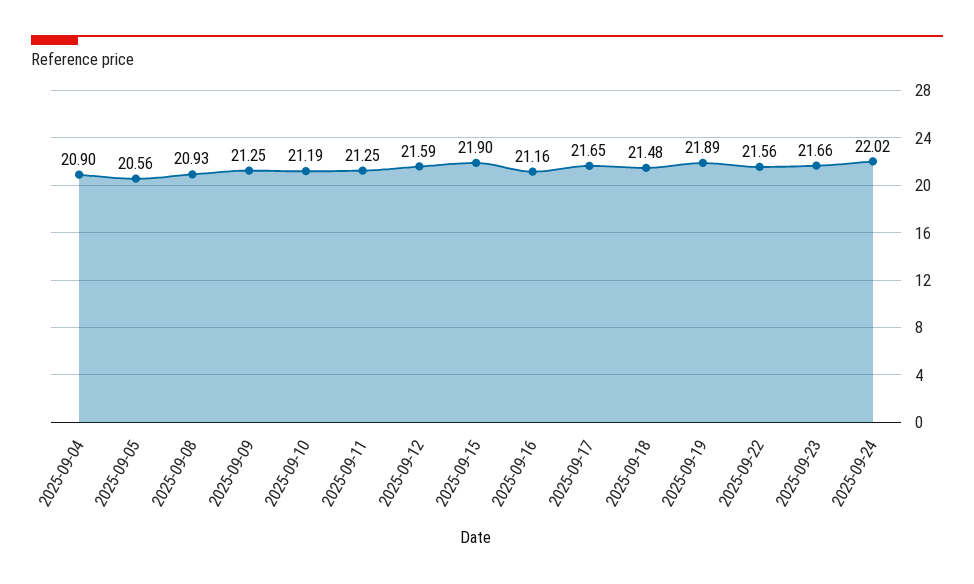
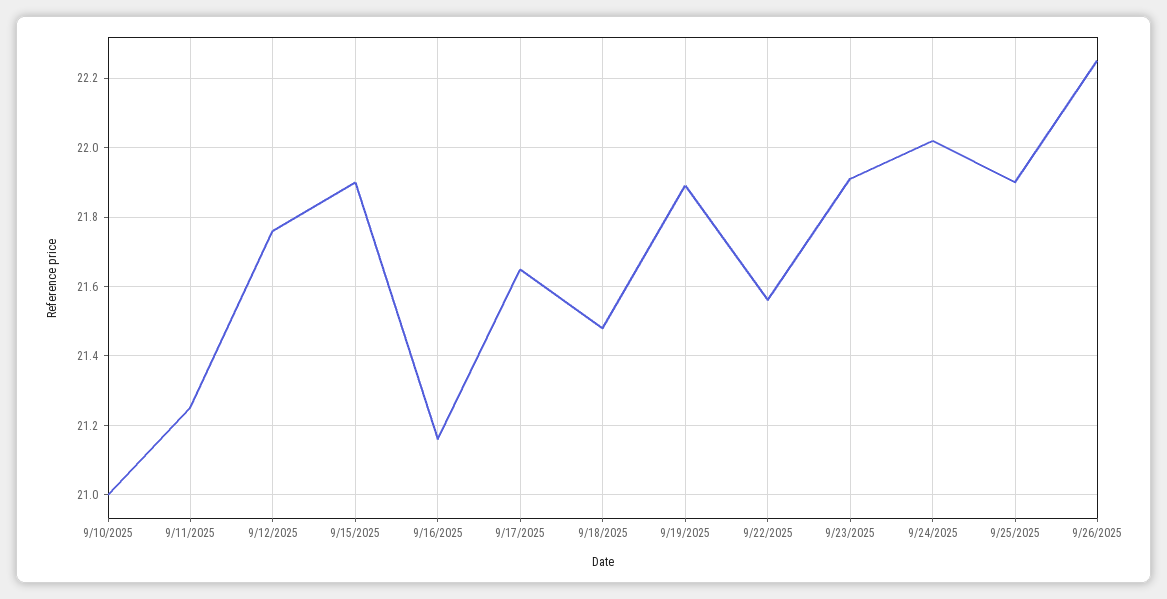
2025-09-04: 20.9 -> none
2025-09-05: 20.56 -> none
2025-09-08: 20.93 -> none
2025-09-09: 21.25 -> none
2025-09-10: 21.19 -> 21
2025-09-12: 21.59 -> 21.75
2025-09-23: 21.66 -> 21.9
9/25/2025: none -> 21.9
9/26/2025: none -> 22.25

